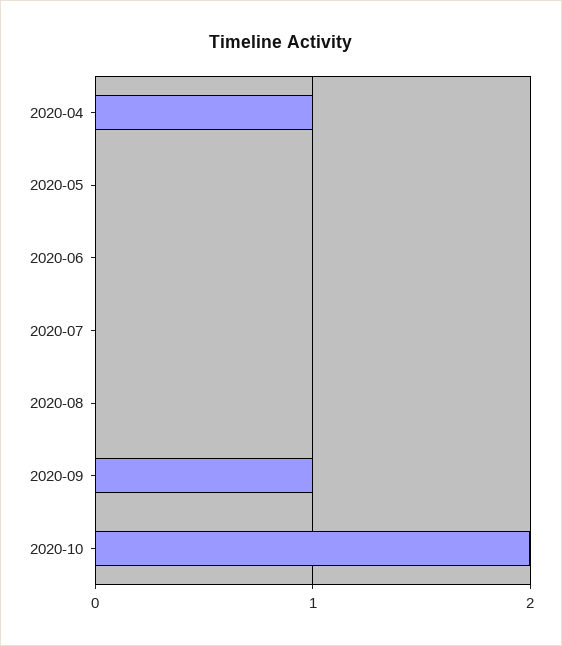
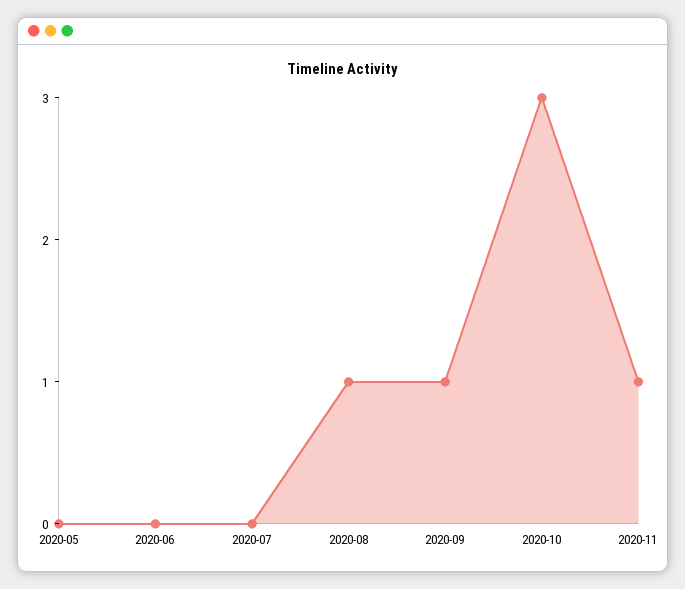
2020-04: 1 -> none
2020-08: 0 -> 1
2020-10: 2 -> 3
2020-11: none -> 1

